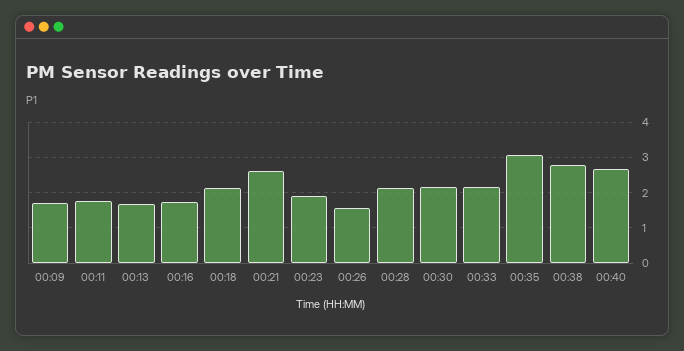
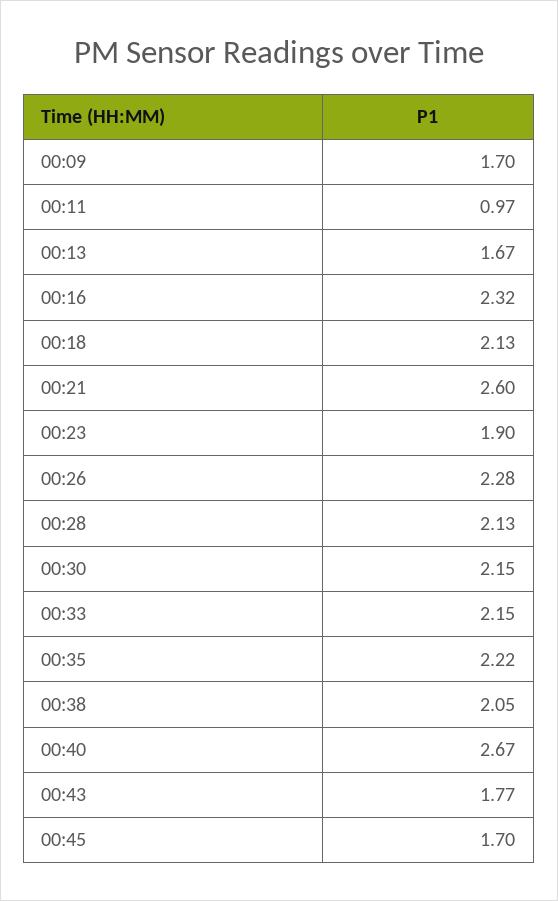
00:11: 1.8 -> 0.97
00:16: 1.8 -> 2.32
00:26: 1.6 -> 2.28
00:35: 3 -> 2.22
00:38: 2.8 -> 2.05
00:43: none -> 1.77
00:45: none -> 1.7

